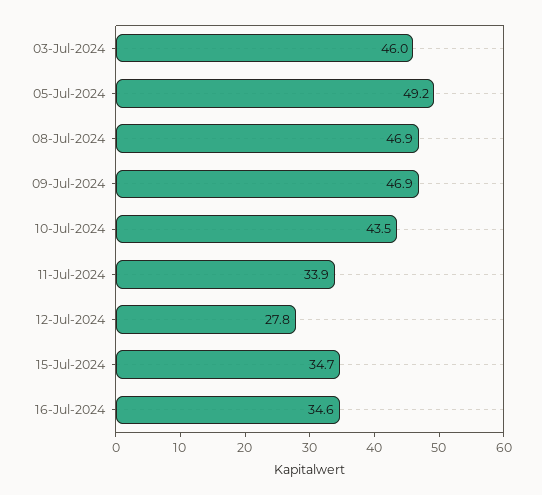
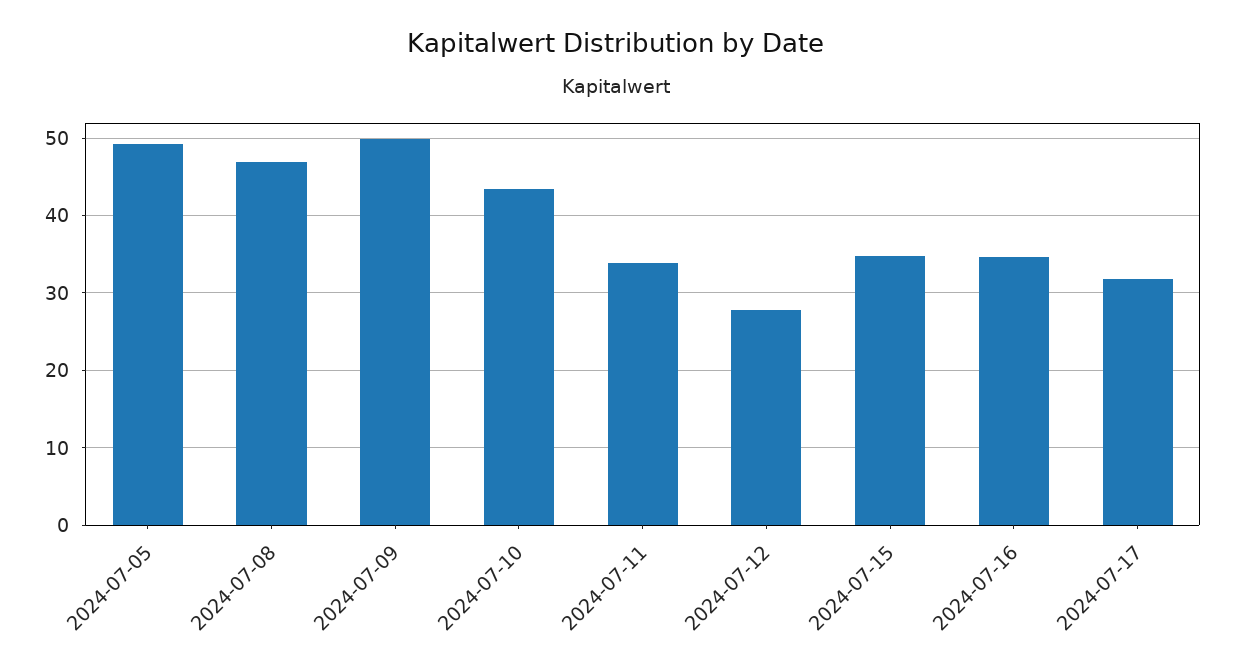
03-Jul-2024: 46 -> none
09-Jul-2024: 46.9 -> 50
2024-07-17: none -> 32

